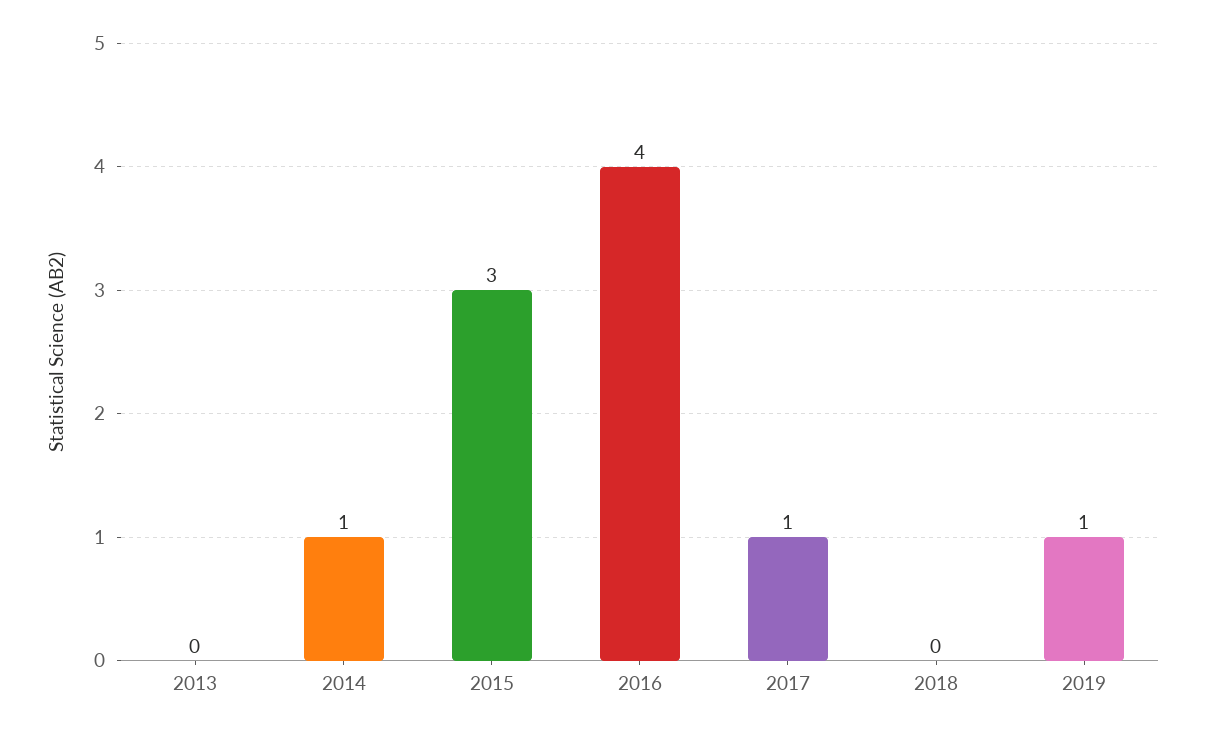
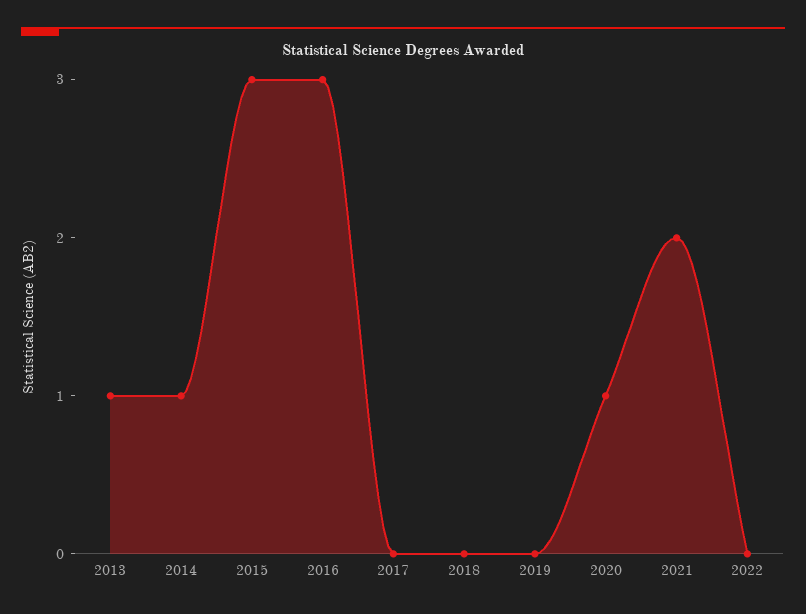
2013: 0 -> 1
2016: 4 -> 3
2017: 1 -> 0
2019: 1 -> 0
2020: none -> 1
2021: none -> 2
2022: none -> 0

